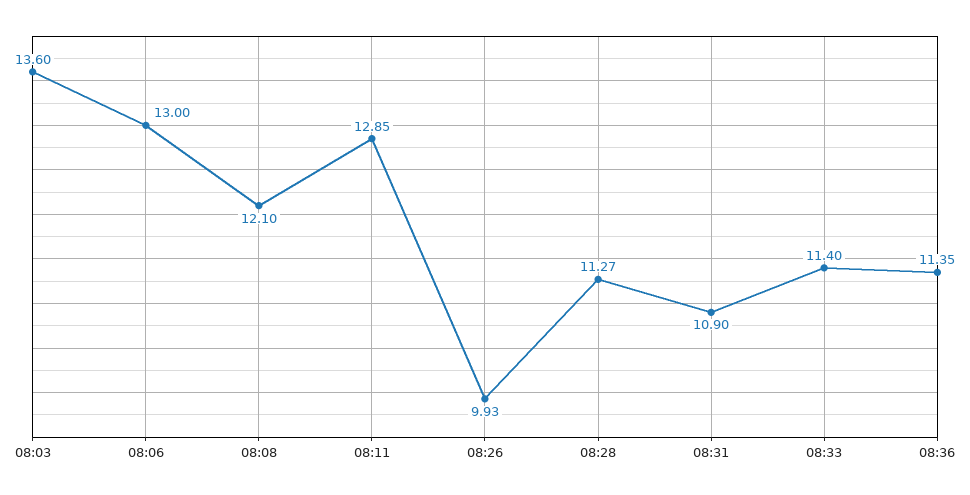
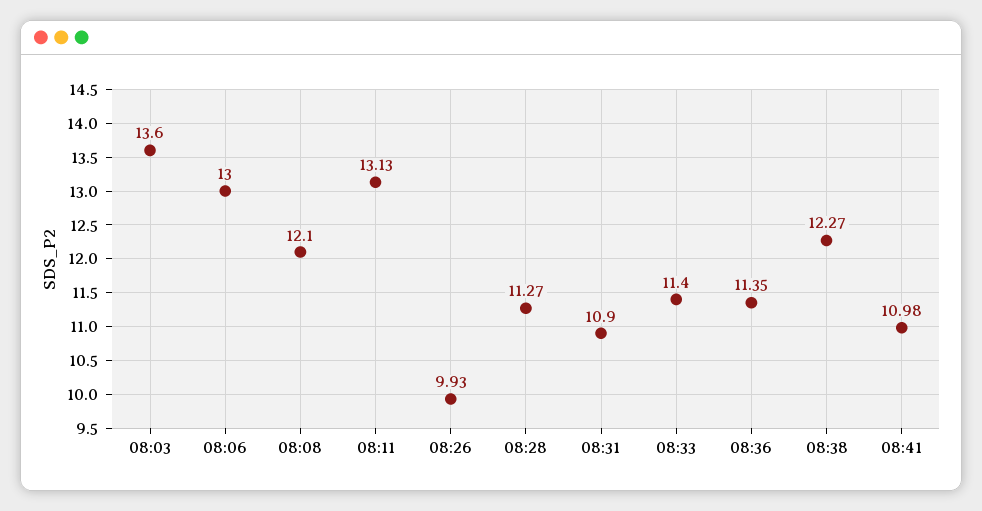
08:11: 12.85 -> 13.13
08:38: none -> 12.27
08:41: none -> 10.98

